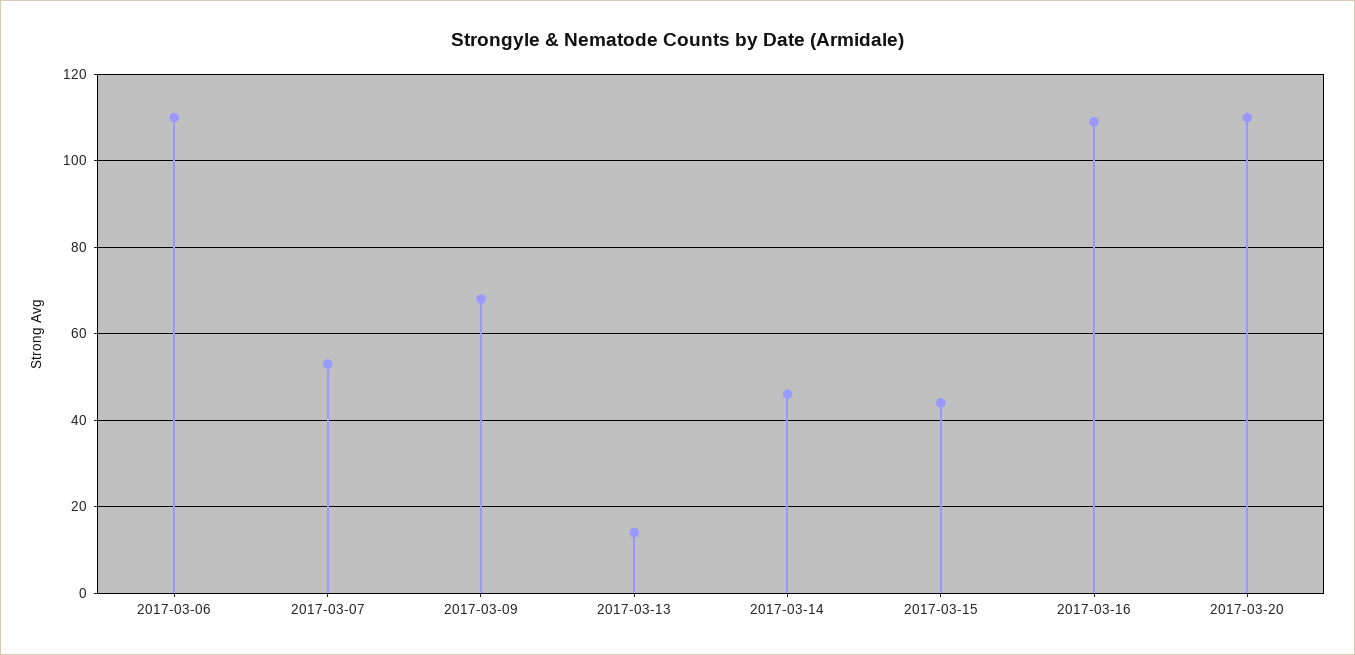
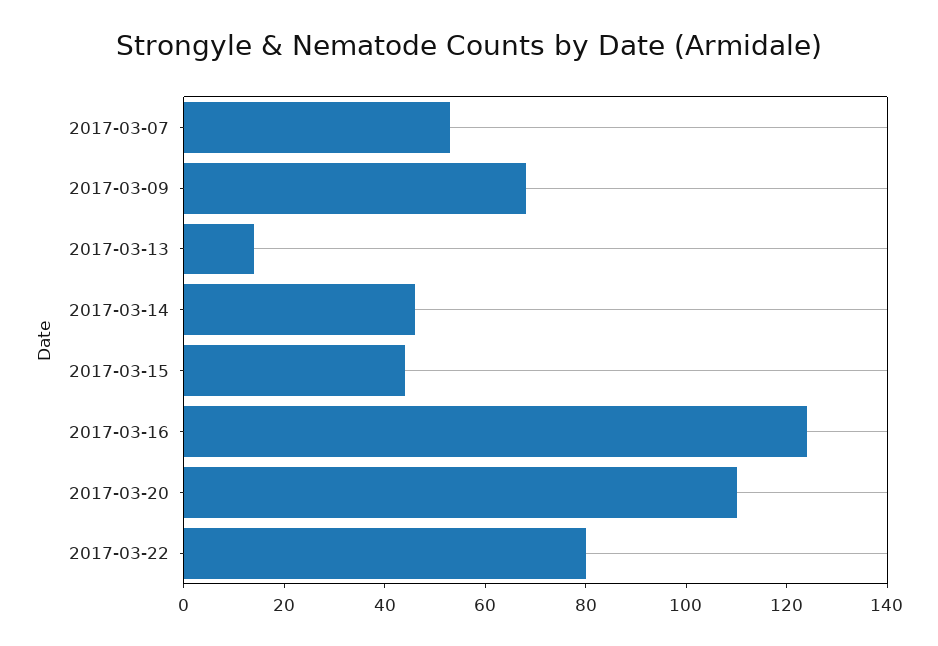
2017-03-06: 110 -> none
2017-03-16: 110 -> 125
2017-03-22: none -> 80

